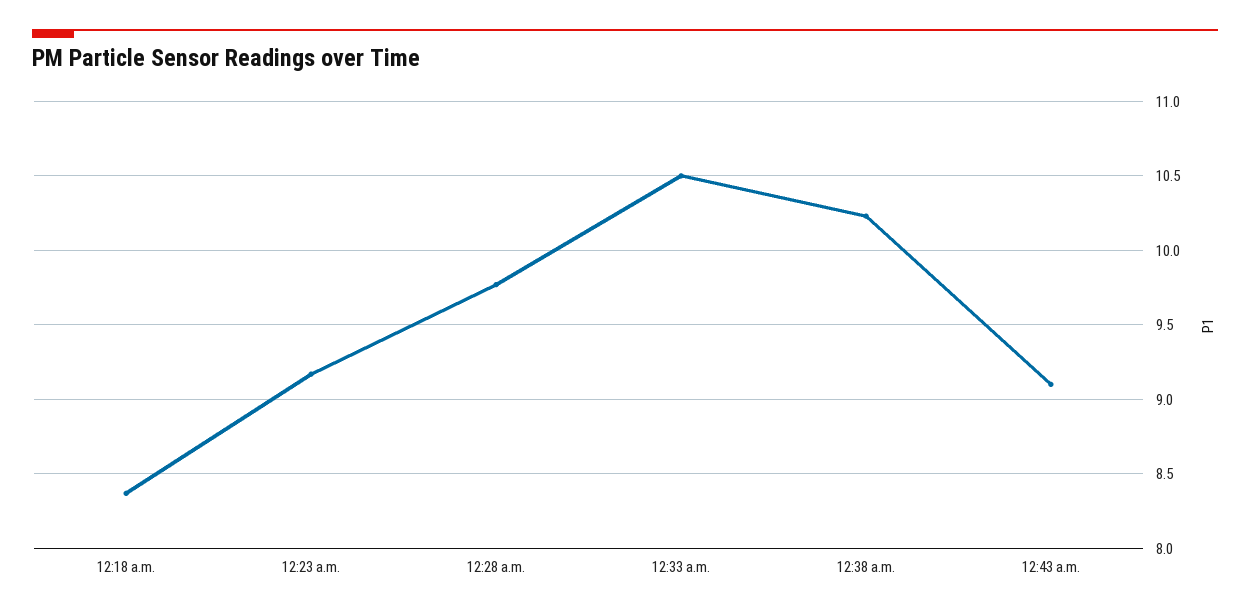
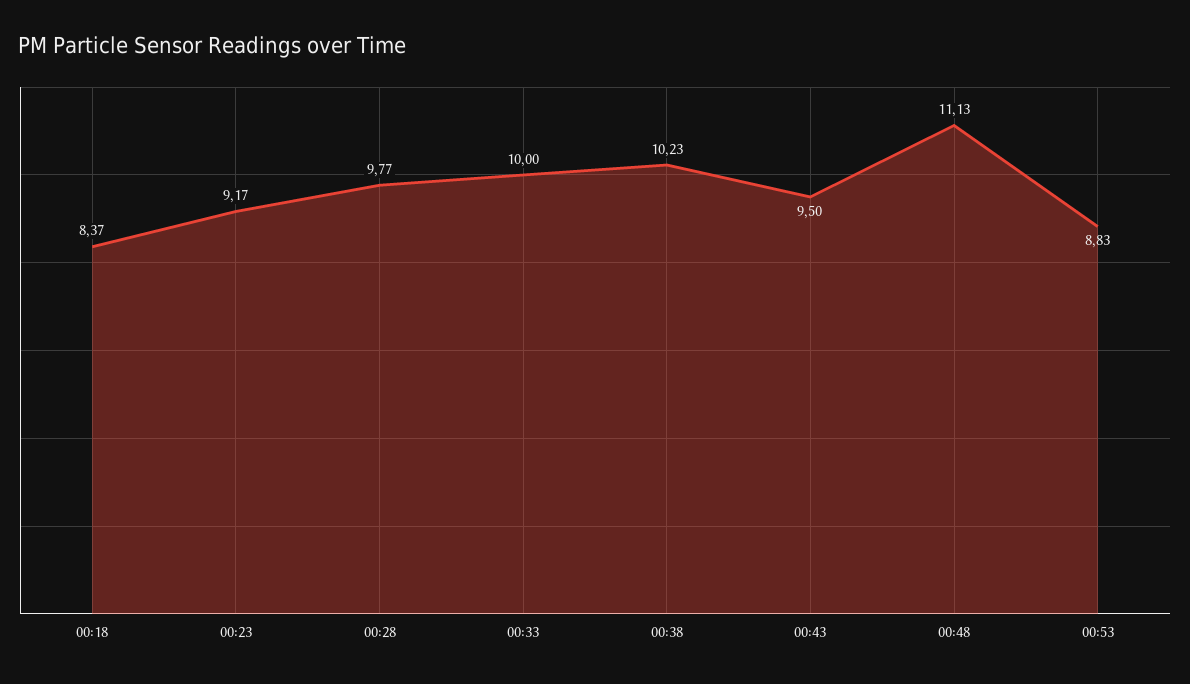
12:33 a.m.: 10.5 -> 10
12:43 a.m.: 9.1 -> 9.5
00:48: none -> 11.13
00:53: none -> 8.83

